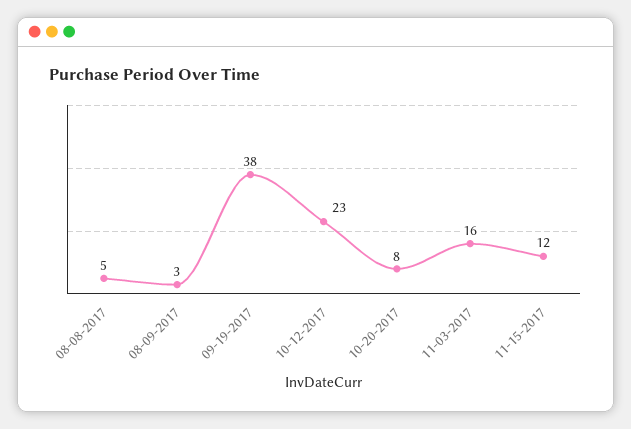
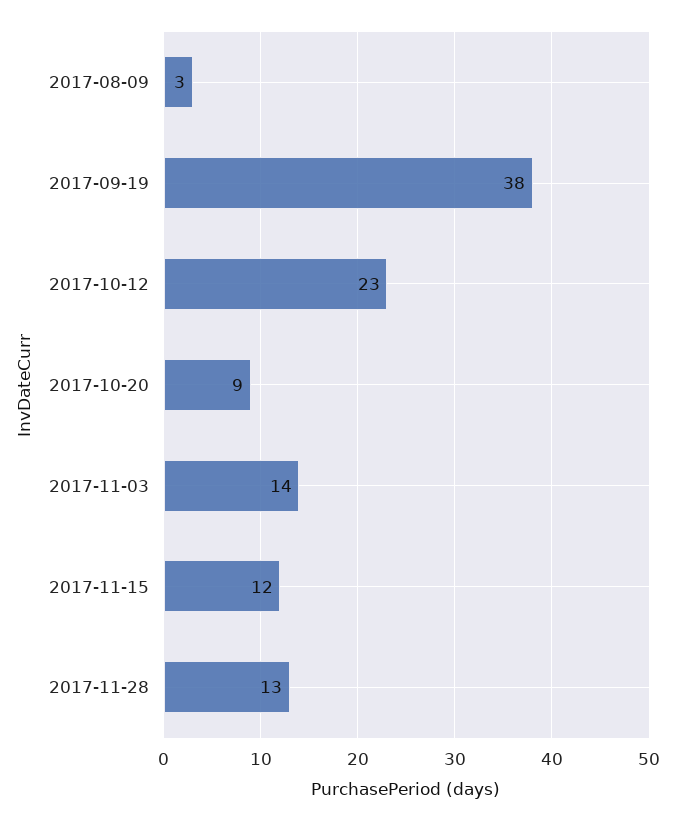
08-08-2017: 5 -> none
10-20-2017: 8 -> 9
11-03-2017: 16 -> 14
2017-11-28: none -> 13

